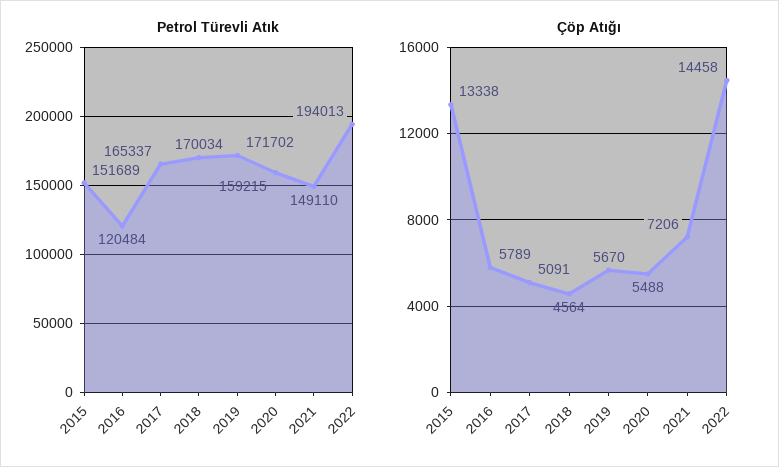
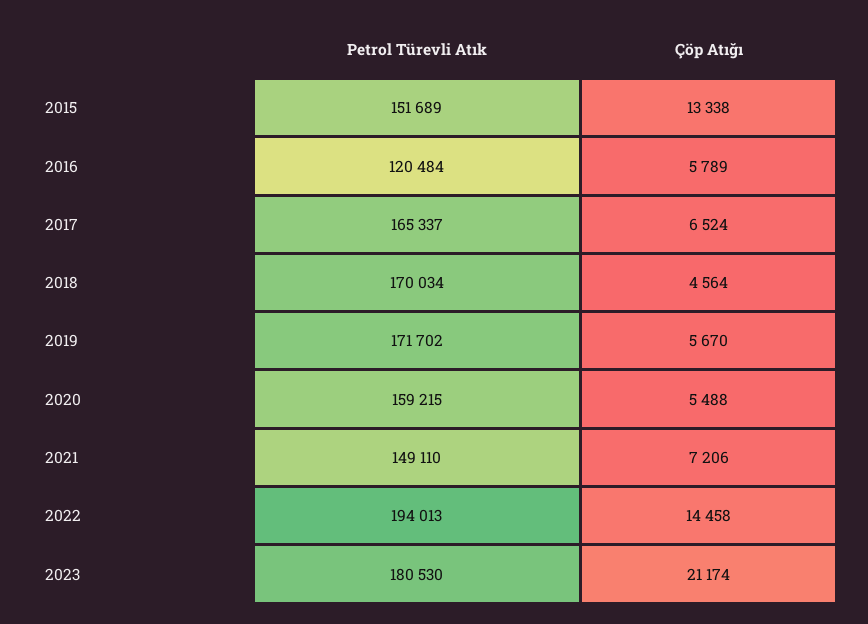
Çöp Atığı, 2017: 5091 -> 6524
Petrol Türevli Atık, 2023: none -> 180530
Çöp Atığı, 2023: none -> 21174

